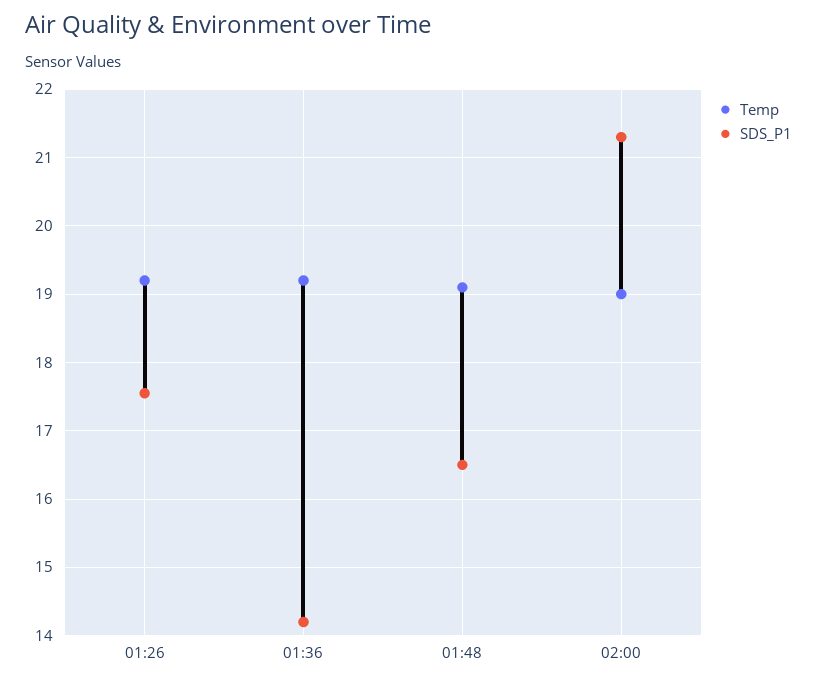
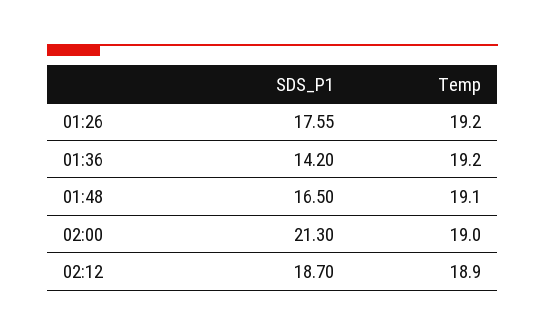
SDS_P1, 02:12: none -> 18.7
Temp, 02:12: none -> 18.9

